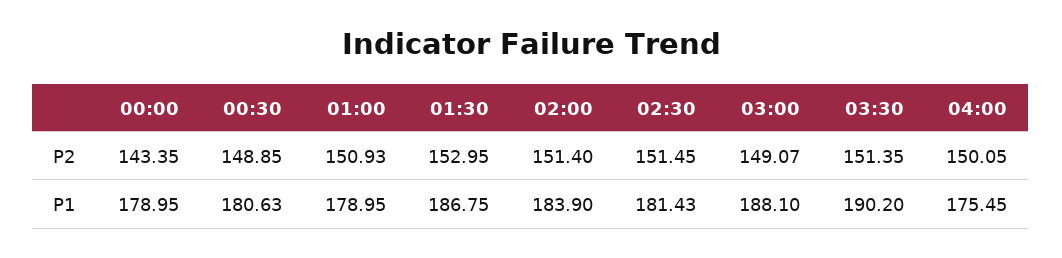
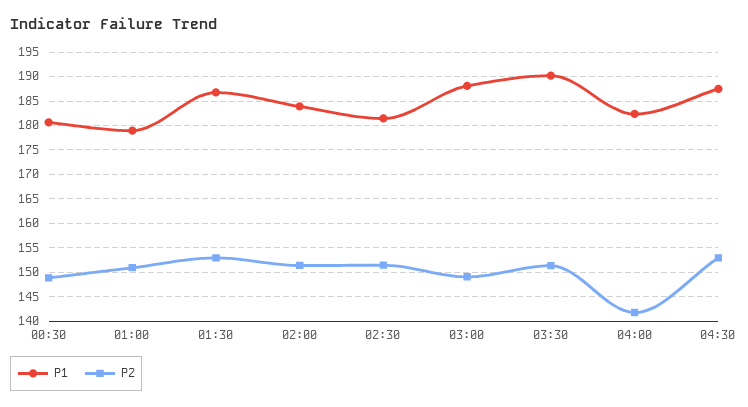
P2, 00:00: 143.35 -> none
P2, 04:00: 150.05 -> 142.5
P1, 00:00: 178.95 -> none
P1, 04:00: 175.45 -> 182.5
P1, 04:30: none -> 187.5
P2, 04:30: none -> 152.5

